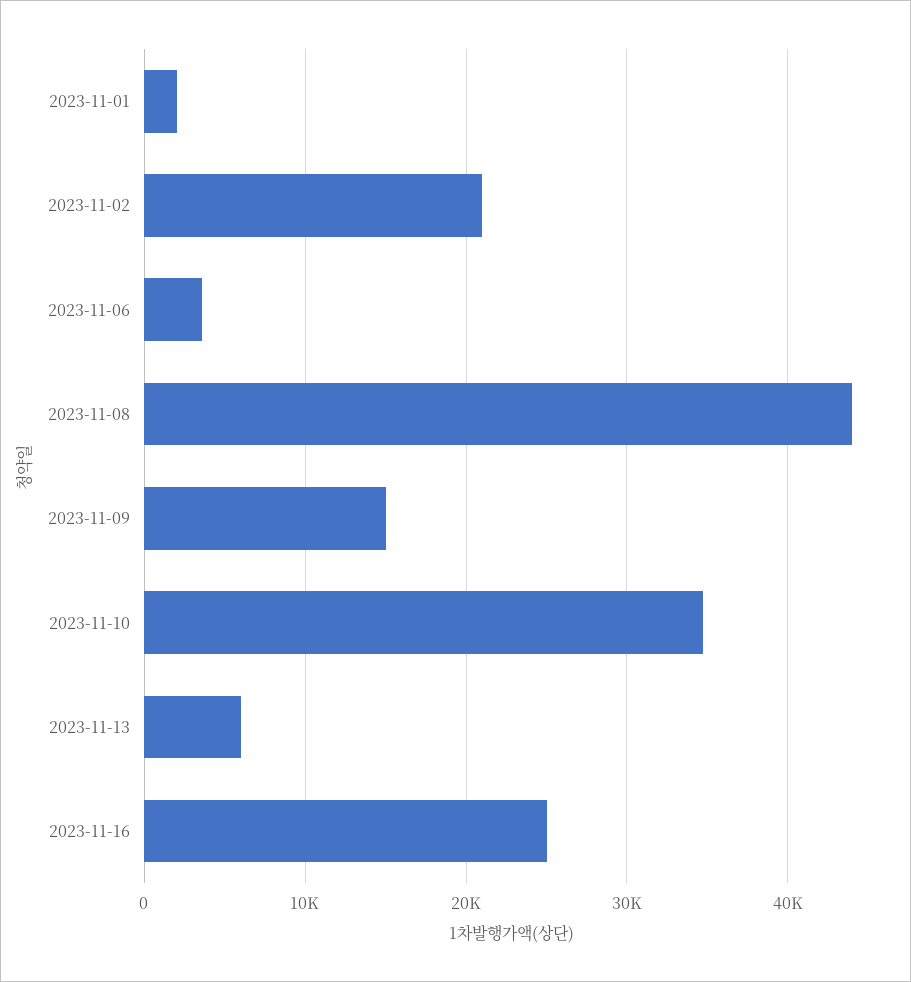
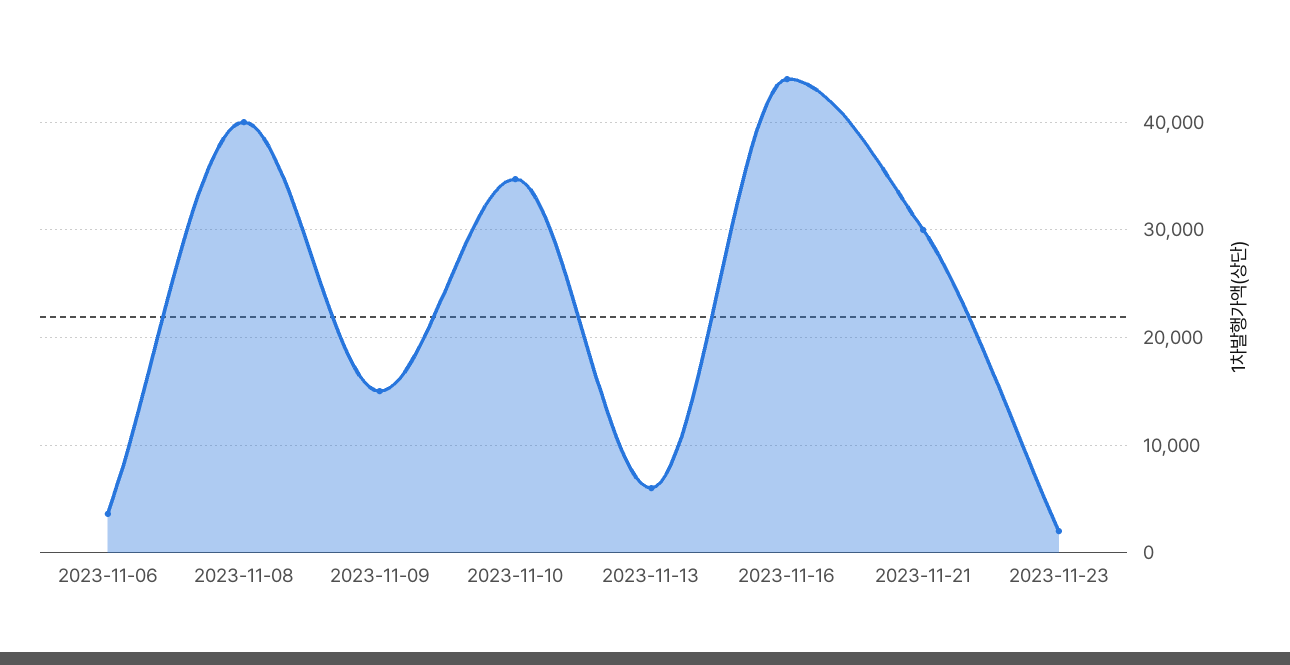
2023-11-01: 2000 -> none
2023-11-02: 21000 -> none
2023-11-08: 44000 -> 40000
2023-11-16: 25000 -> 44000
2023-11-21: none -> 30000
2023-11-23: none -> 2000

